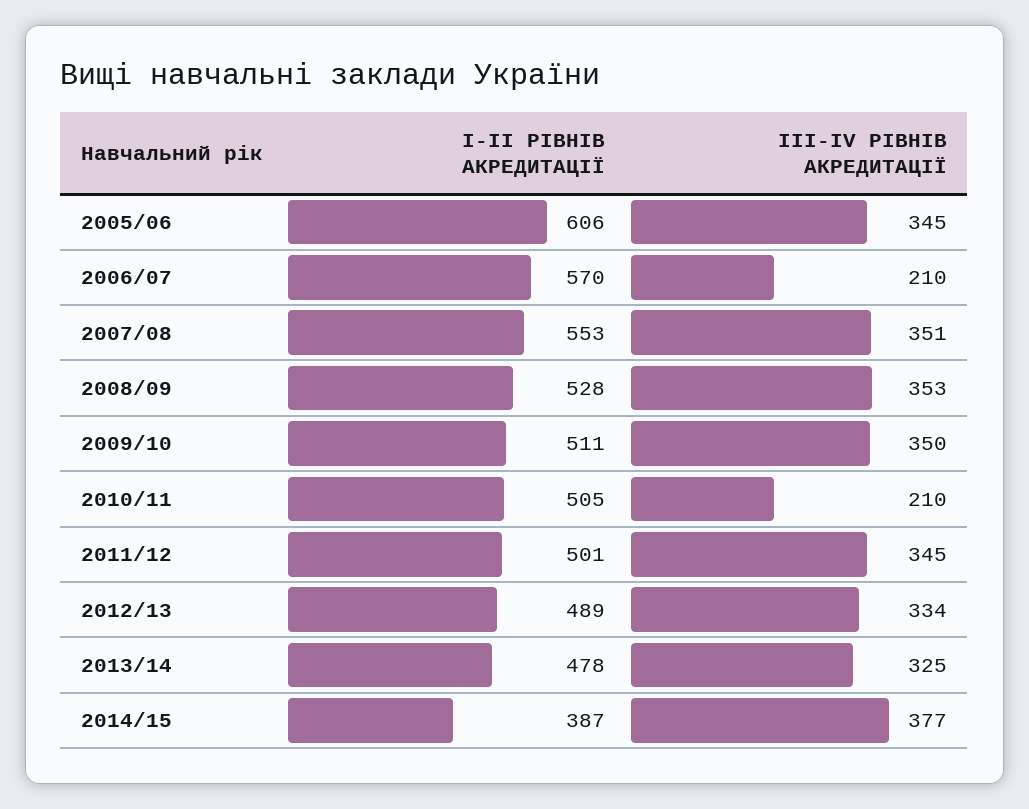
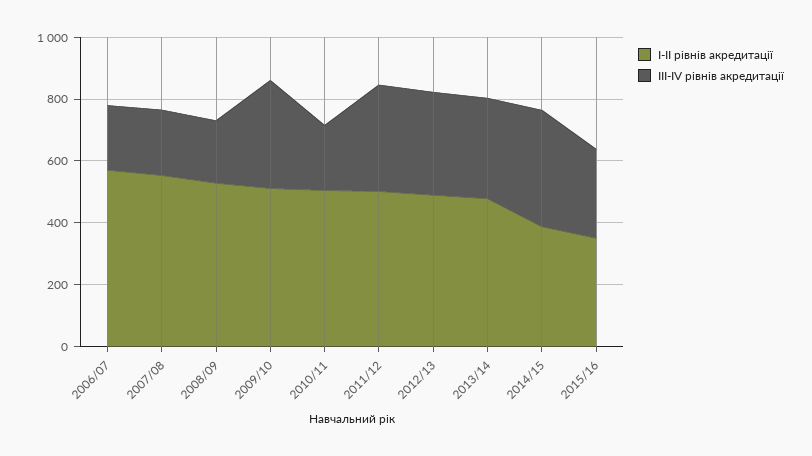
І-ІІ РІВНІВ АКРЕДИТАЦІЇ, 2005/06: 606 -> none
ІІІ-ІV РІВНІВ АКРЕДИТАЦІЇ, 2005/06: 345 -> none
ІІІ-ІV РІВНІВ АКРЕДИТАЦІЇ, 2007/08: 351 -> 200
ІІІ-ІV РІВНІВ АКРЕДИТАЦІЇ, 2008/09: 353 -> 200
І-ІІ РІВНІВ АКРЕДИТАЦІЇ, 2015/16: none -> 350
ІІІ-ІV РІВНІВ АКРЕДИТАЦІЇ, 2015/16: none -> 300

